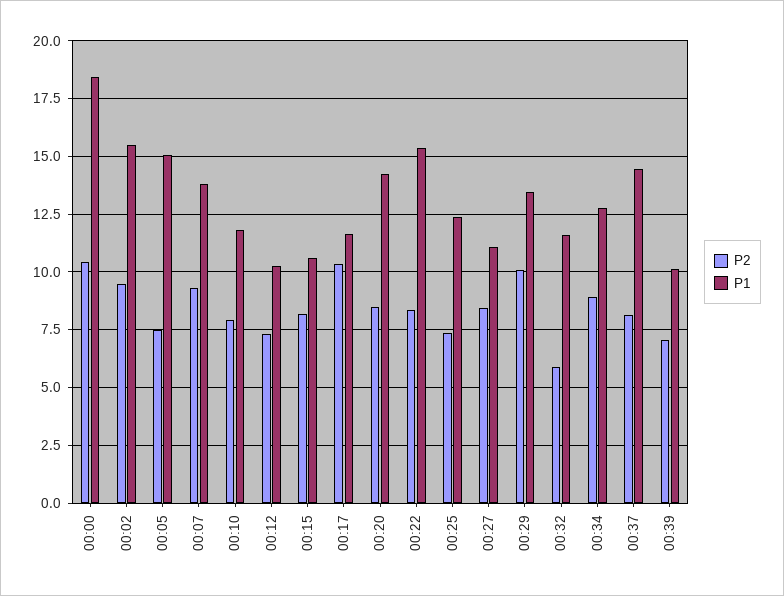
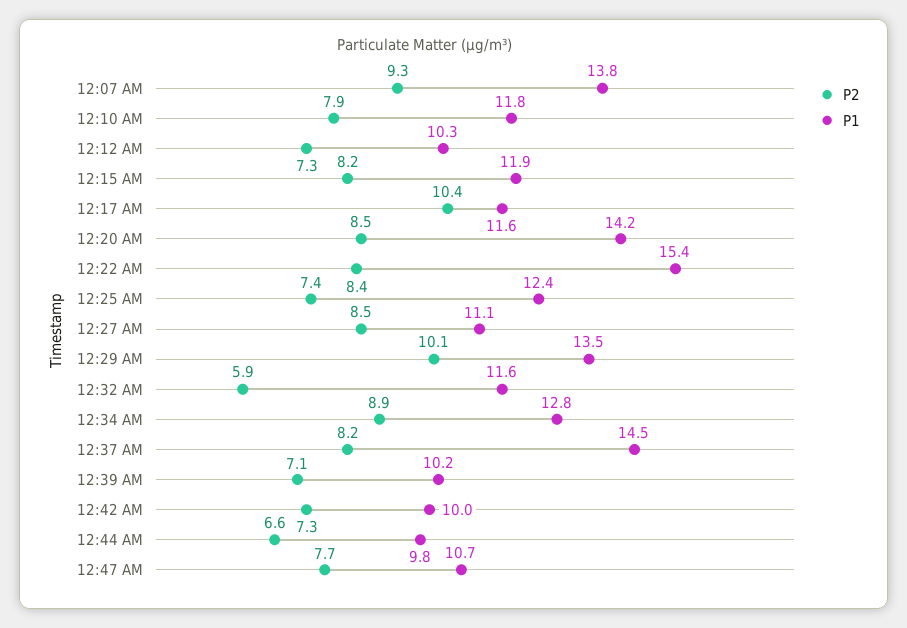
P2, 00:00: 10.5 -> none
P1, 00:00: 18.5 -> none
P2, 00:02: 9.5 -> none
P1, 00:02: 15.5 -> none
P2, 00:05: 7.5 -> none
P1, 00:05: 15 -> none
P1, 00:15: 10.5 -> 11.9
P2, 12:42 AM: none -> 7.3
P1, 12:42 AM: none -> 10
P2, 12:44 AM: none -> 6.6
P1, 12:44 AM: none -> 9.8
P2, 12:47 AM: none -> 7.7
P1, 12:47 AM: none -> 10.7

